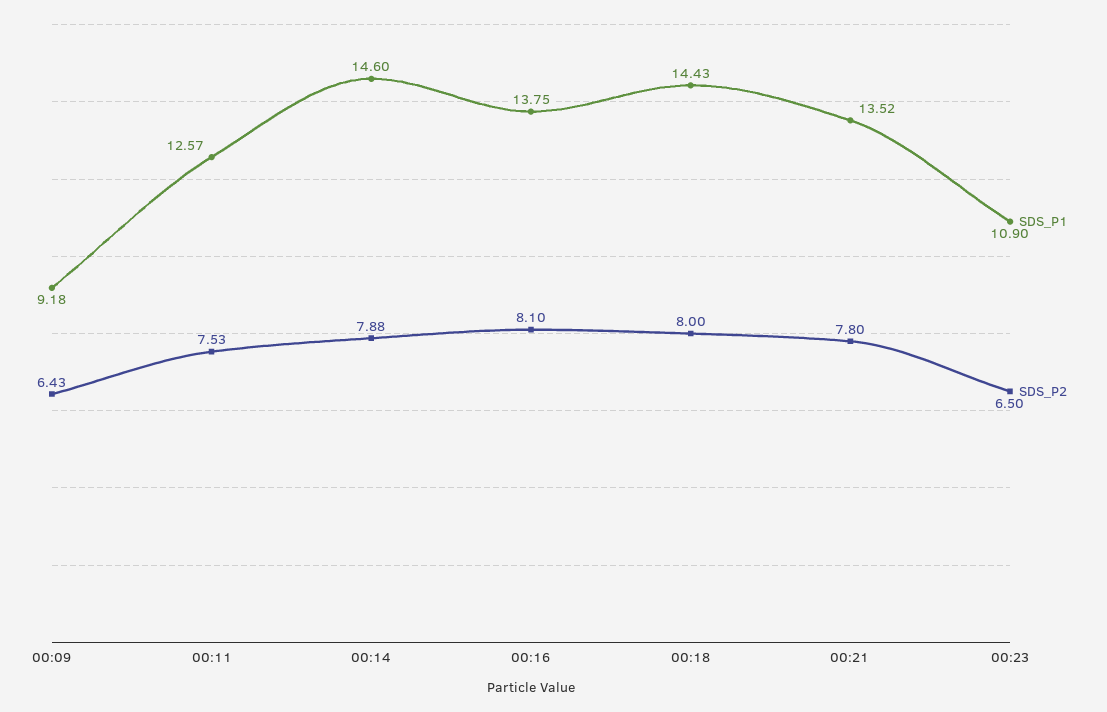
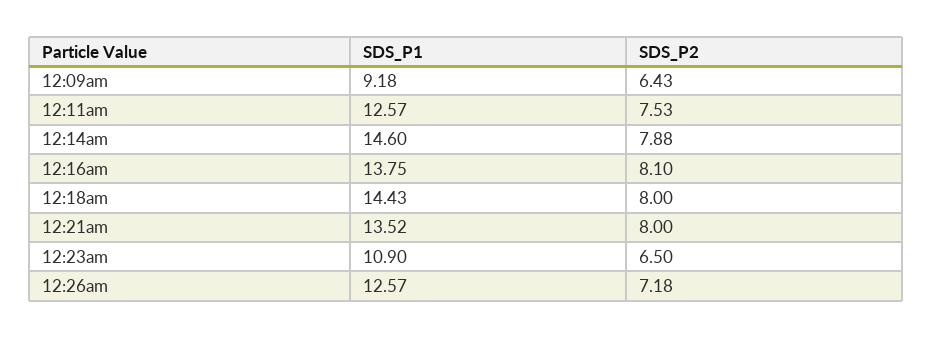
SDS_P2, 00:21: 7.8 -> 8
SDS_P1, 12:26am: none -> 12.57
SDS_P2, 12:26am: none -> 7.18

